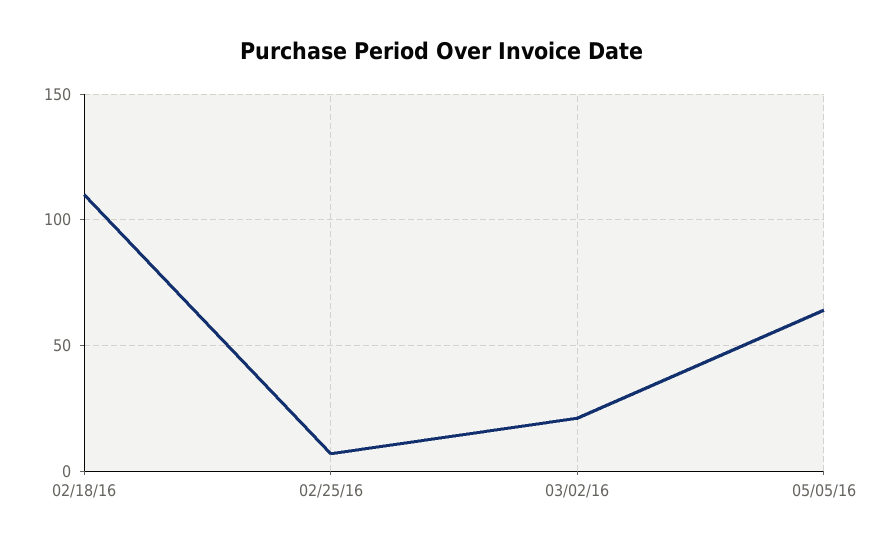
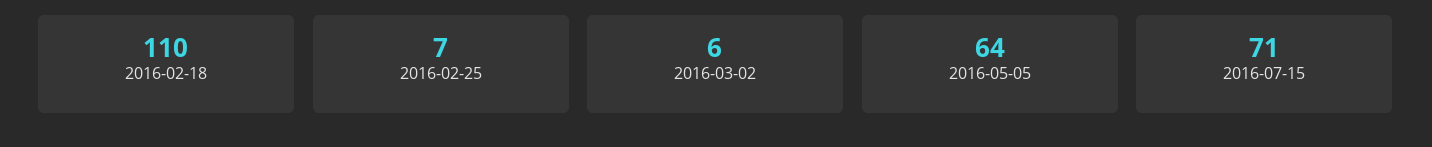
03/02/16: 20 -> 6
2016-07-15: none -> 71

